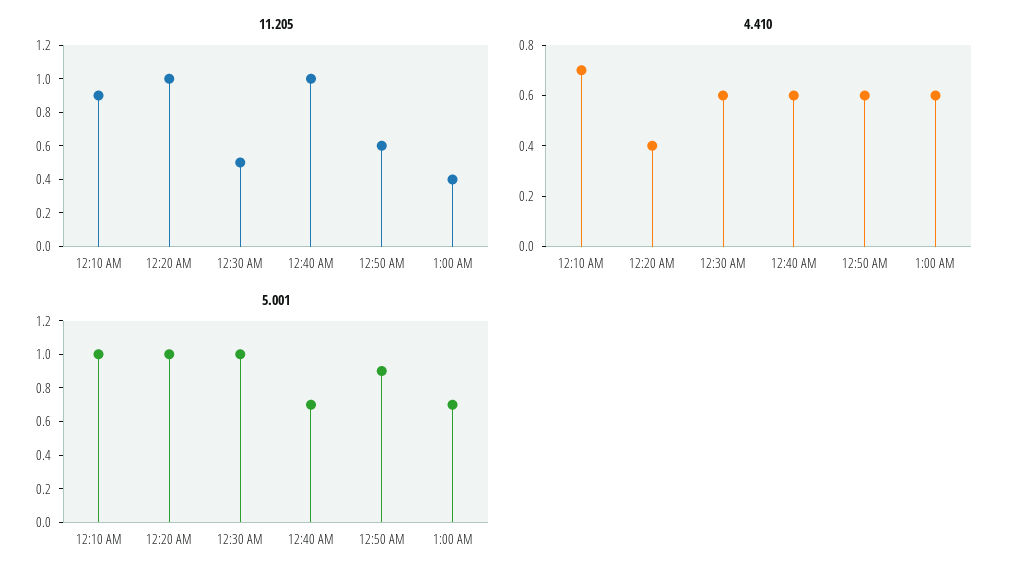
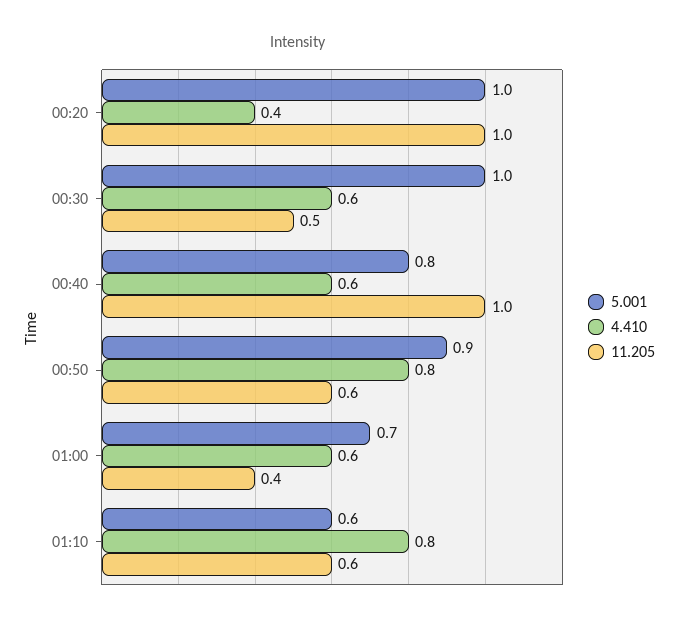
11.205, 12:10 AM: 0.9 -> none
4.410, 12:10 AM: 0.7 -> none
4.410, 12:50 AM: 0.6 -> 0.8
5.001, 12:10 AM: 1 -> none
5.001, 12:40 AM: 0.7 -> 0.8
5.001, 01:10: none -> 0.6
4.410, 01:10: none -> 0.8
11.205, 01:10: none -> 0.6

